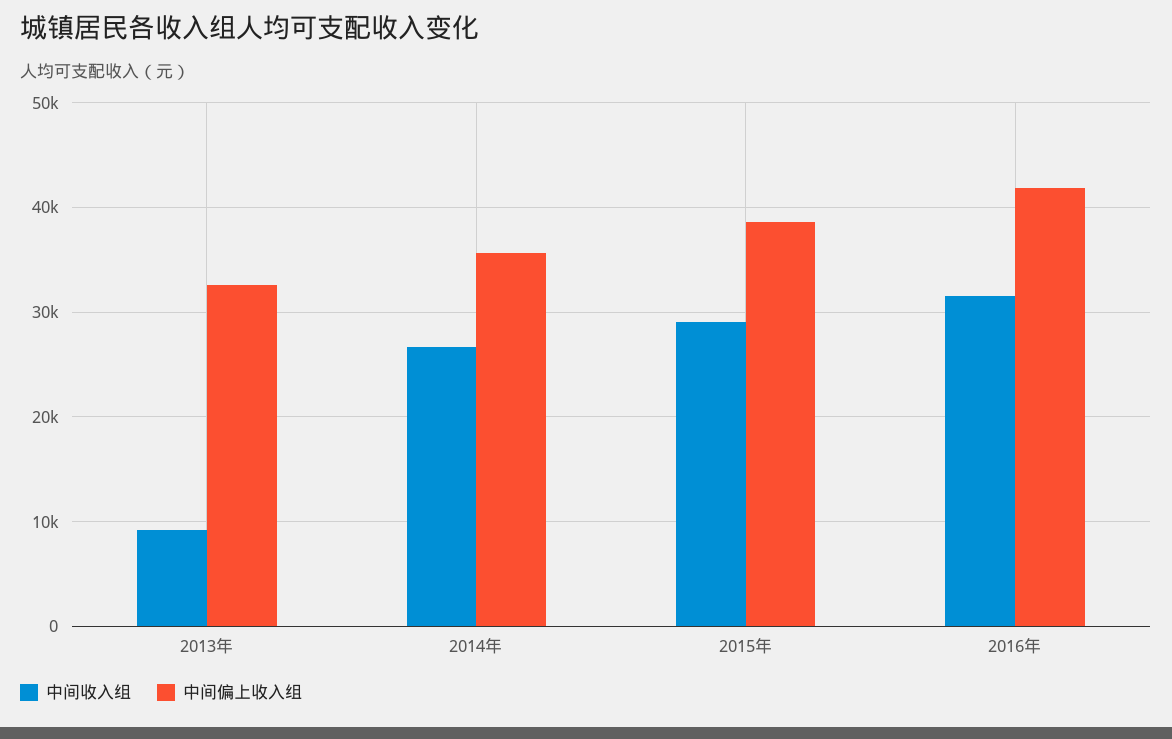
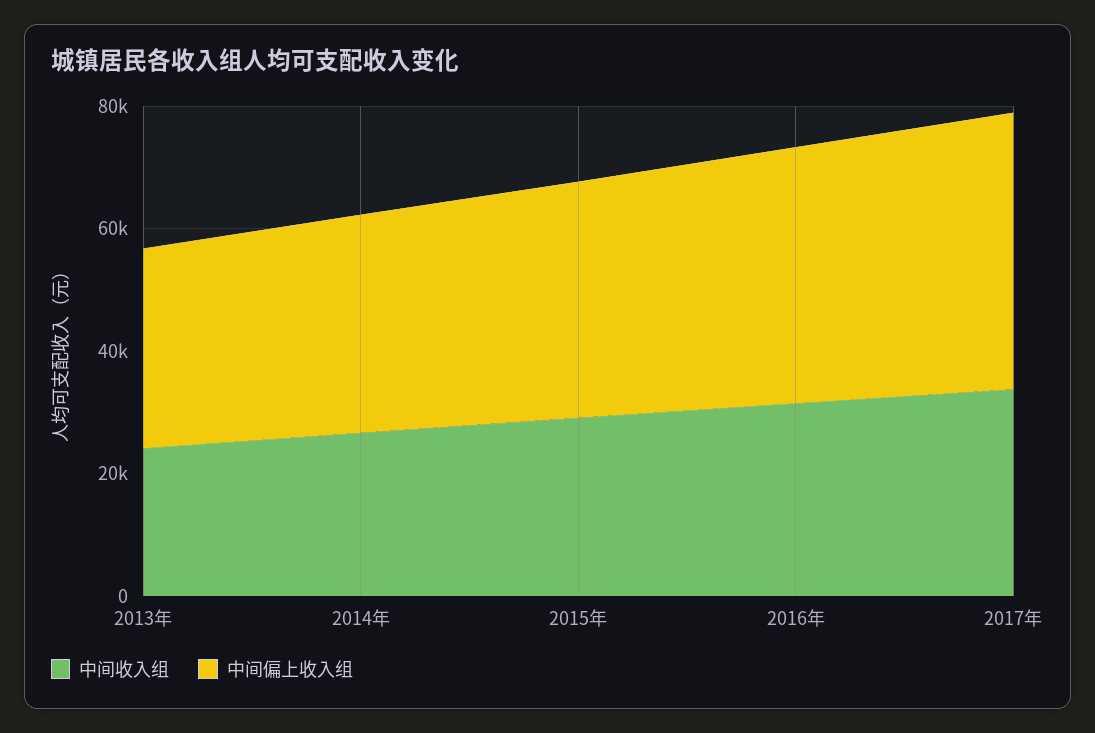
中间收入组, 2013年: 9000 -> 25000
中间收入组, 2017年: none -> 35000
中间偏上收入组, 2017年: none -> 45000

